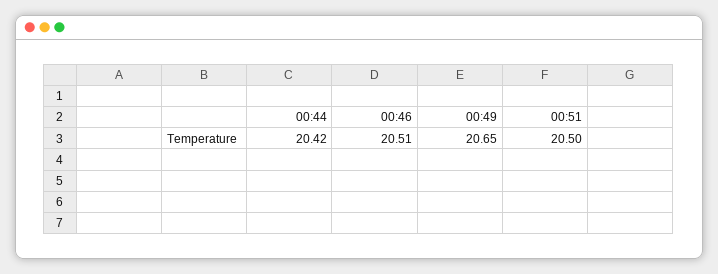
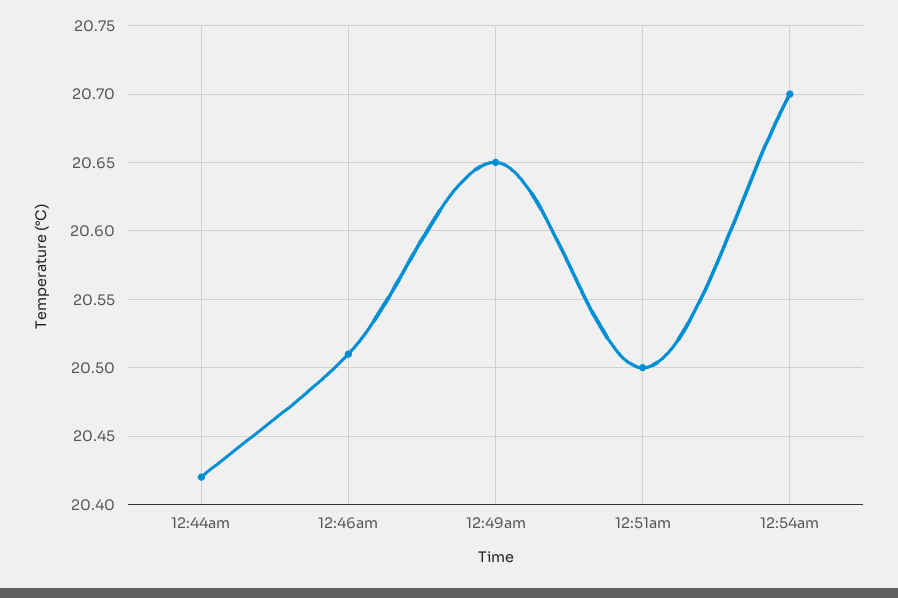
12:54am: none -> 20.7

